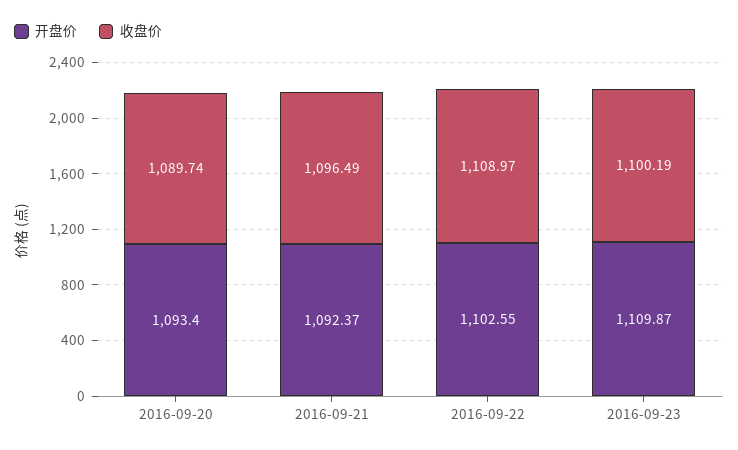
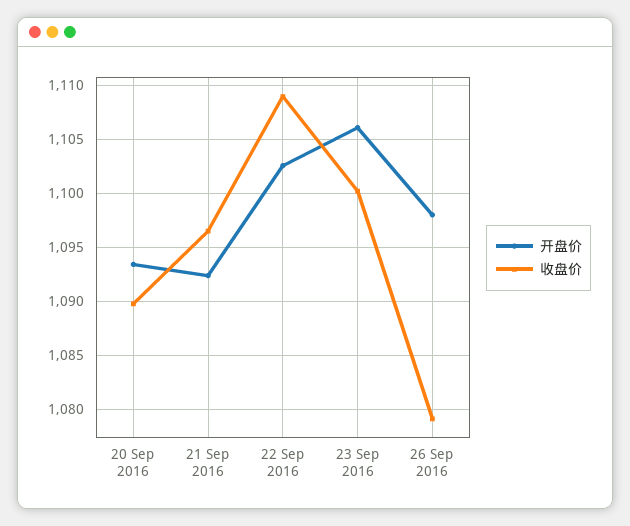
开盘价, 2016-09-23: 1109.87 -> 1106
开盘价, 26 Sep 2016: none -> 1098
收盘价, 26 Sep 2016: none -> 1079

